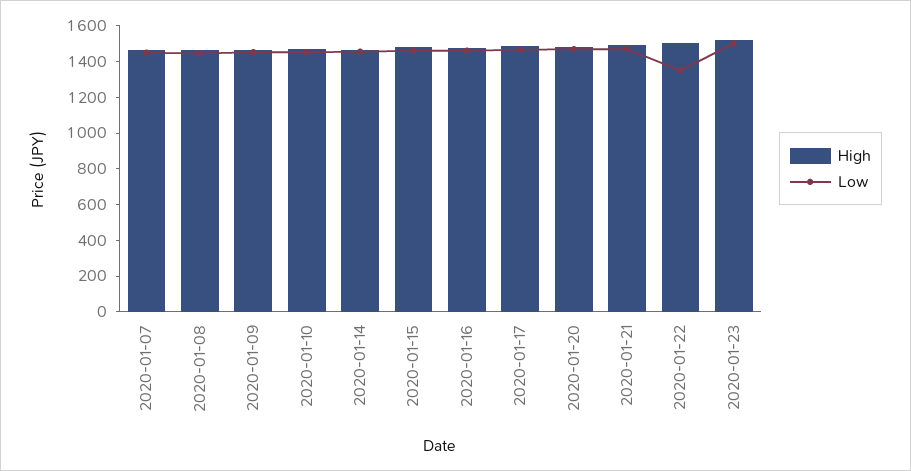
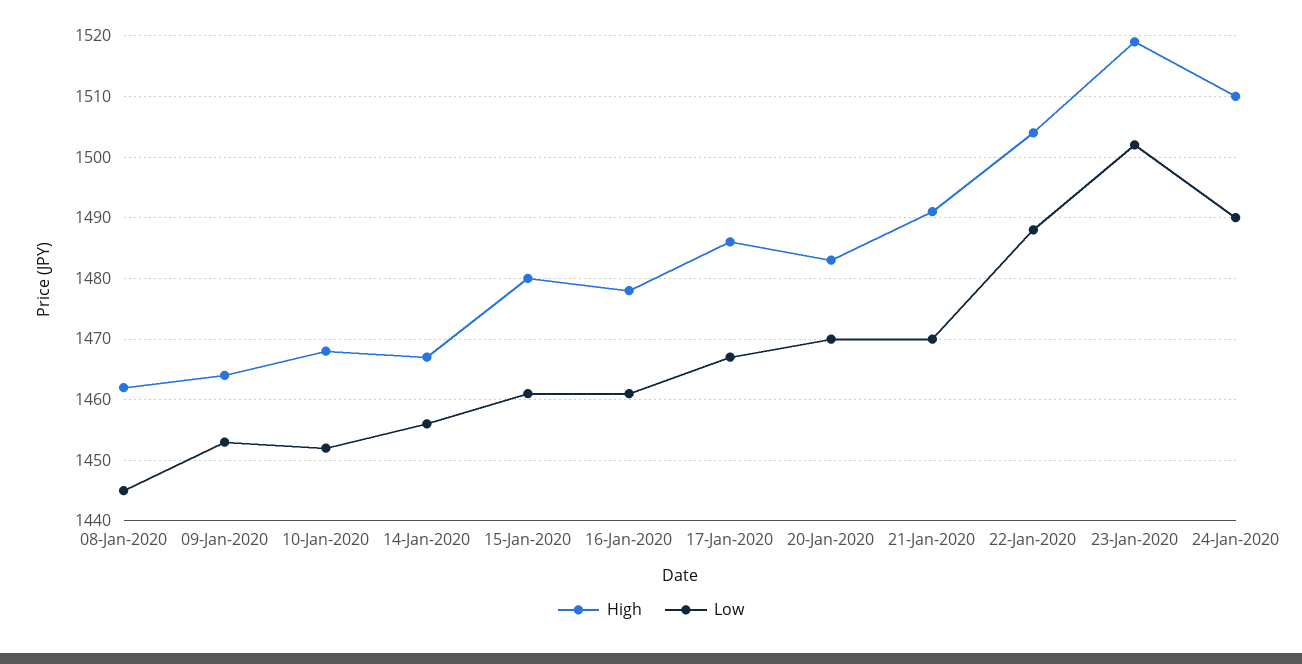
High, 2020-01-07: 1450 -> none
Low, 2020-01-07: 1450 -> none
Low, 2020-01-22: 1350 -> 1488
High, 24-Jan-2020: none -> 1510
Low, 24-Jan-2020: none -> 1490

